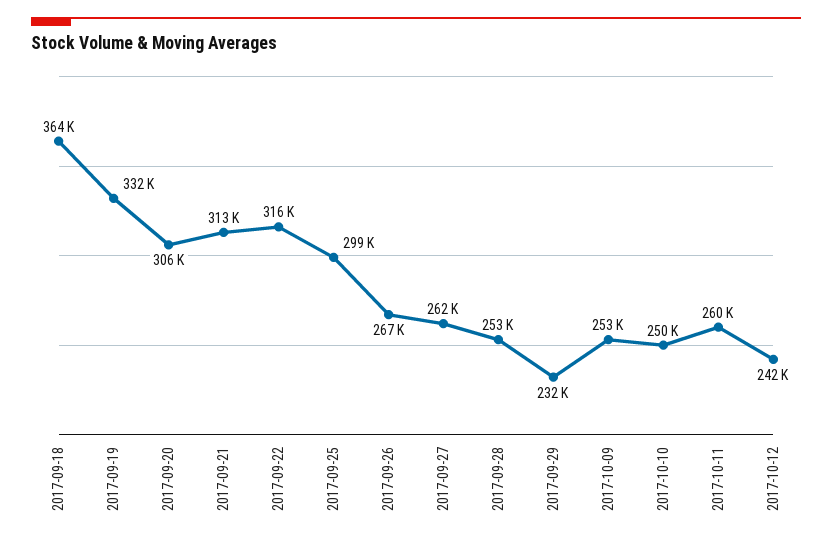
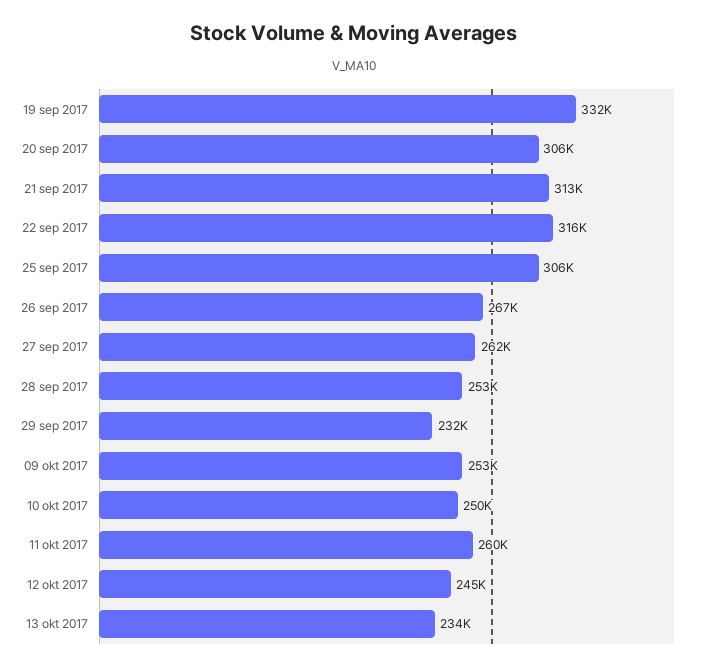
2017-09-18: 364000 -> none
2017-09-25: 299000 -> 306000
2017-10-12: 242000 -> 245000
13 okt 2017: none -> 234000

